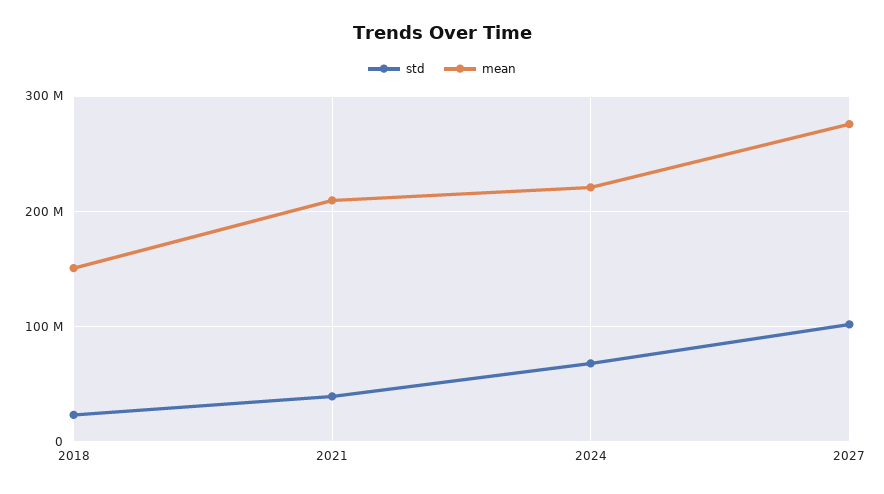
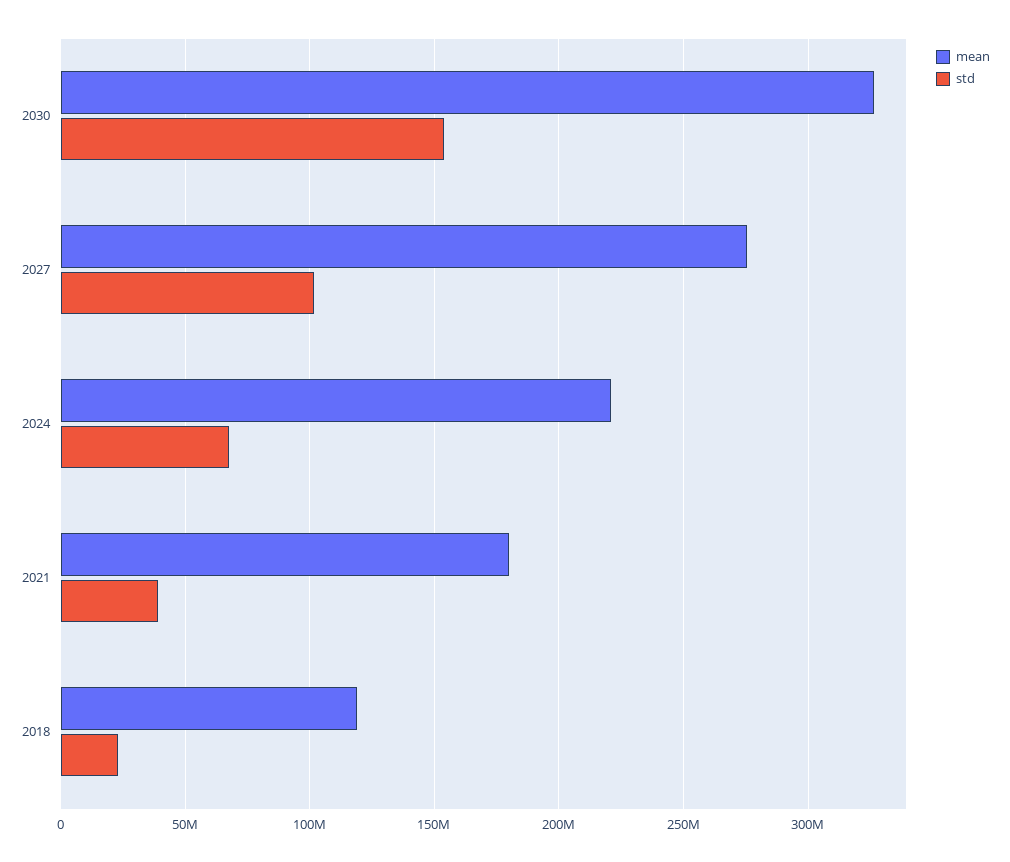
mean, 2018: 150000000 -> 120000000
mean, 2021: 210000000 -> 180000000
mean, 2030: none -> 325000000
std, 2030: none -> 155000000

